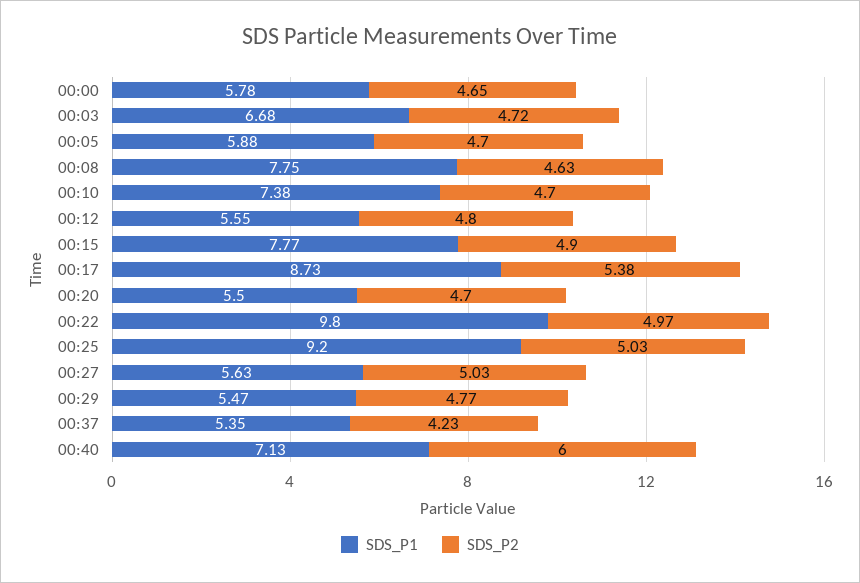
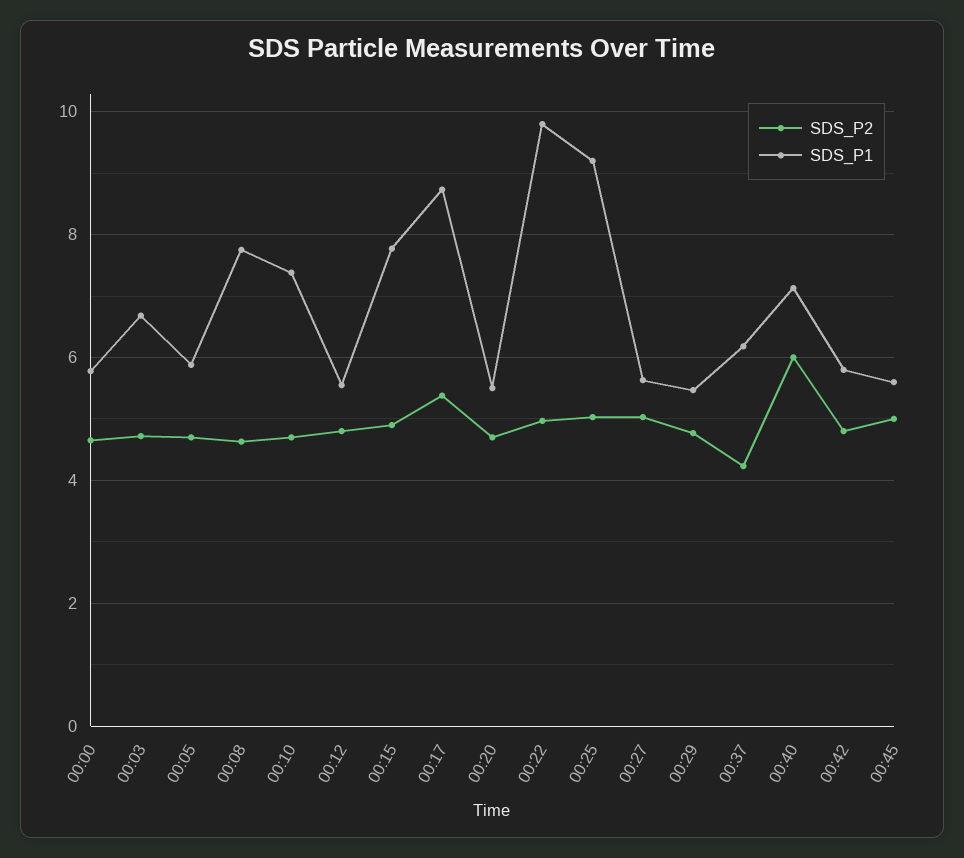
SDS_P1, 00:37: 5.35 -> 6.2
SDS_P2, 00:42: none -> 4.8
SDS_P1, 00:42: none -> 5.8
SDS_P2, 00:45: none -> 5
SDS_P1, 00:45: none -> 5.6

